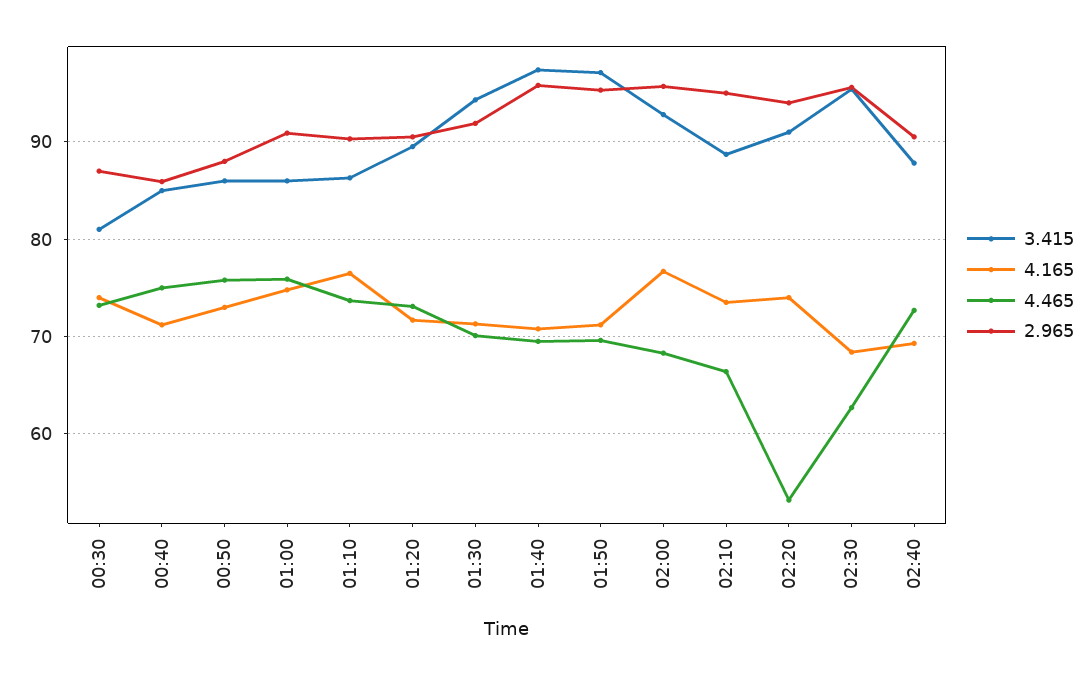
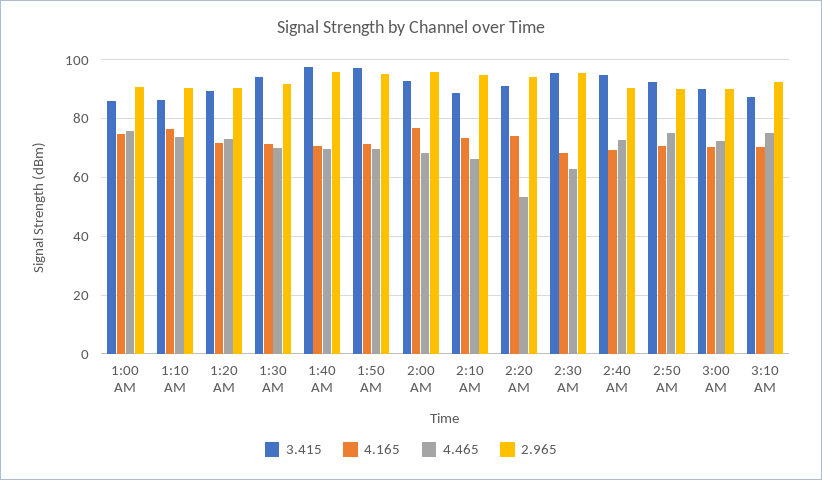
3.415, 00:30: 81 -> none
4.165, 00:30: 74 -> none
4.465, 00:30: 73 -> none
2.965, 00:30: 87 -> none
3.415, 00:40: 85 -> none
4.165, 00:40: 71 -> none
4.465, 00:40: 75 -> none
2.965, 00:40: 86 -> none
3.415, 00:50: 86 -> none
4.165, 00:50: 73 -> none
4.465, 00:50: 76 -> none
2.965, 00:50: 88 -> none
3.415, 02:40: 88 -> 95
3.415, 2:50 AM: none -> 92.5
4.165, 2:50 AM: none -> 70
4.465, 2:50 AM: none -> 75
2.965, 2:50 AM: none -> 90
3.415, 3:00 AM: none -> 90
4.165, 3:00 AM: none -> 70
4.465, 3:00 AM: none -> 72.5
2.965, 3:00 AM: none -> 90
3.415, 3:10 AM: none -> 87.5
4.165, 3:10 AM: none -> 70
4.465, 3:10 AM: none -> 75
2.965, 3:10 AM: none -> 92.5

